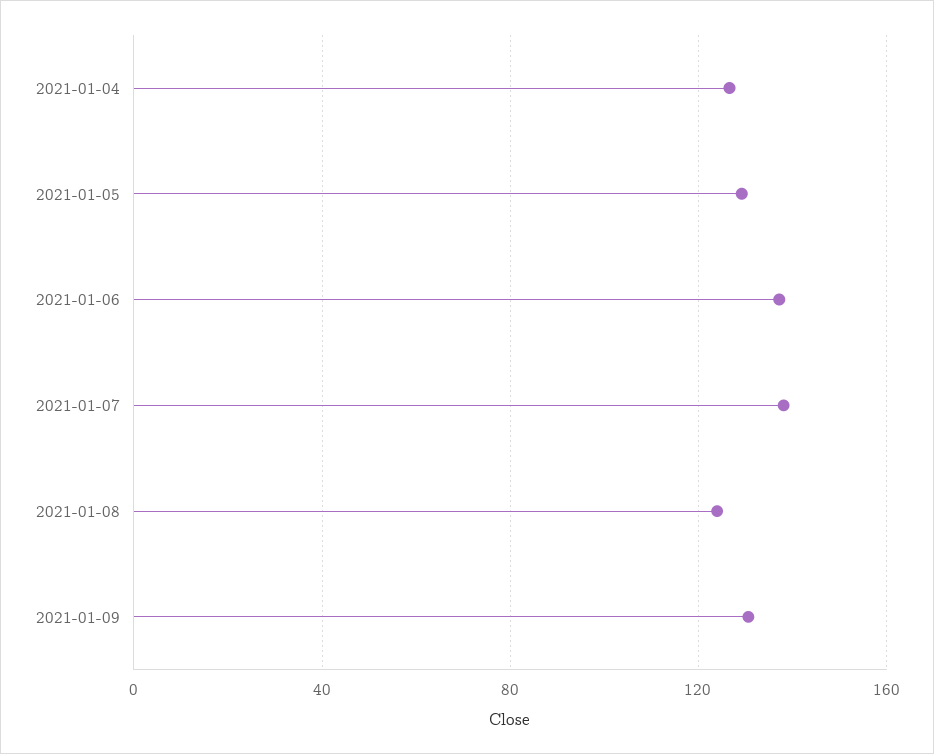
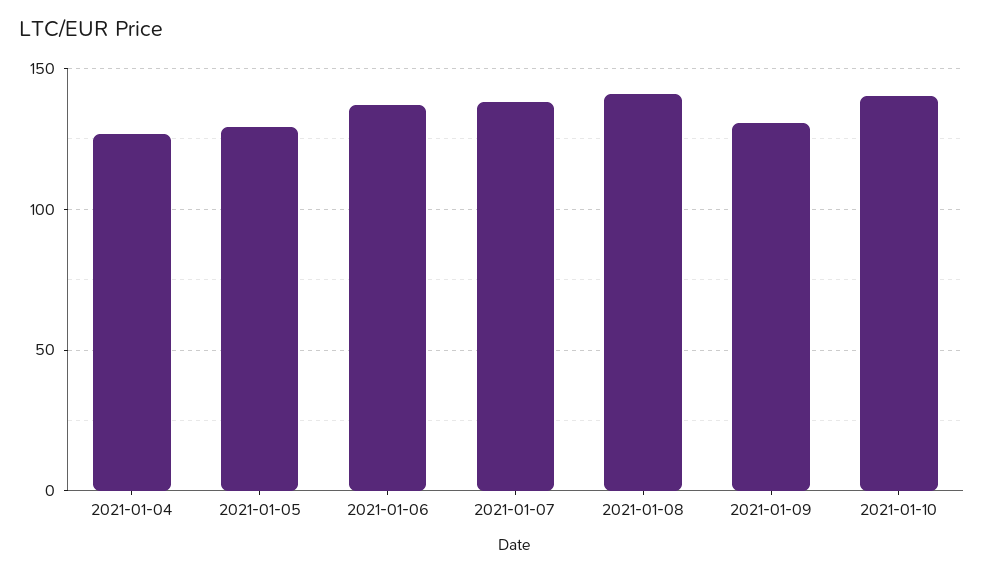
2021-01-08: 125 -> 140
2021-01-10: none -> 140

